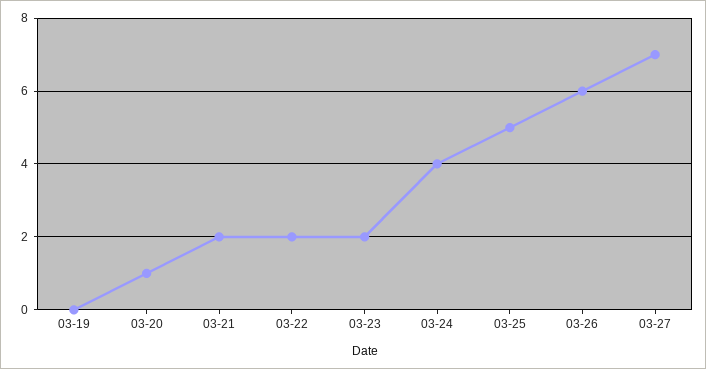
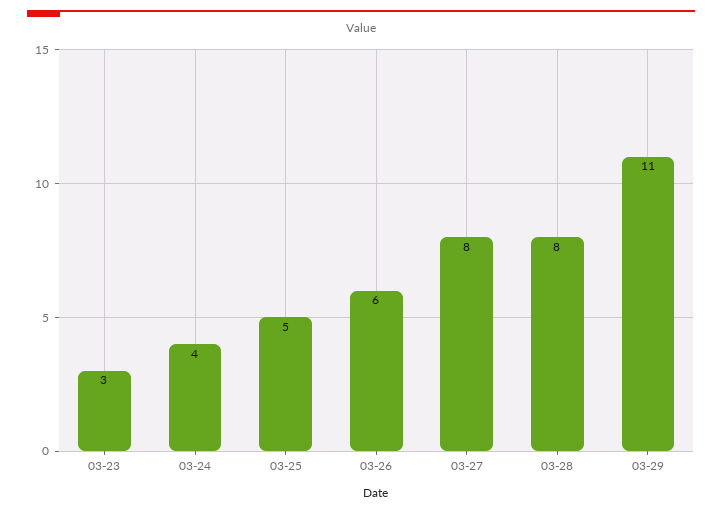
03-19: 0 -> none
03-20: 1 -> none
03-21: 2 -> none
03-22: 2 -> none
03-23: 2 -> 3
03-27: 7 -> 8
03-28: none -> 8
03-29: none -> 11

